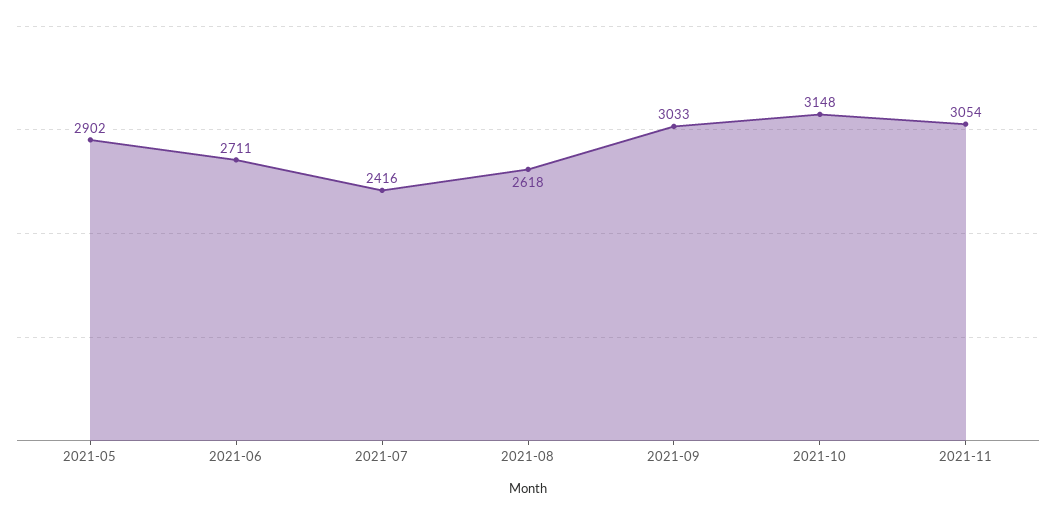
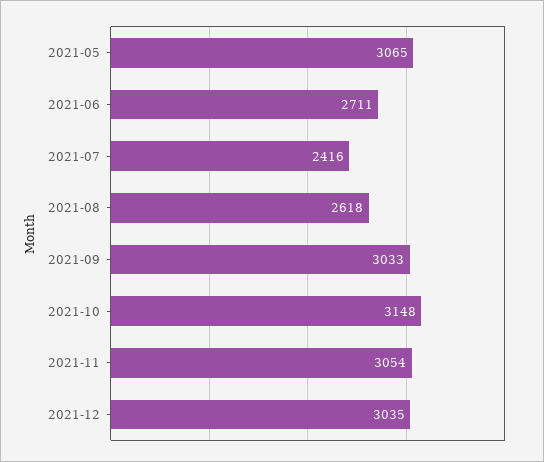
2021-05: 2902 -> 3065
2021-12: none -> 3035

